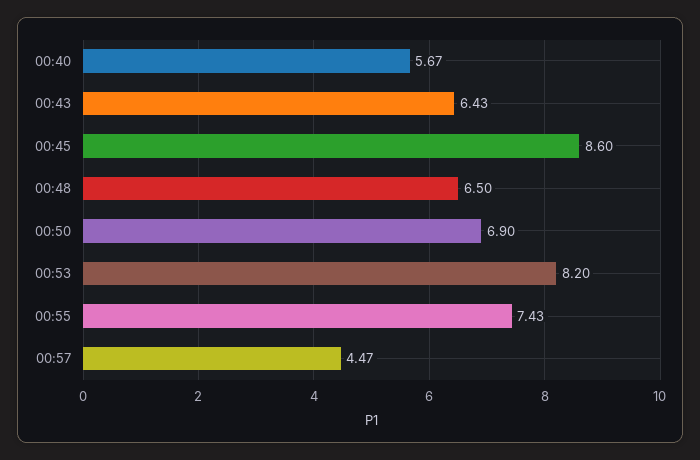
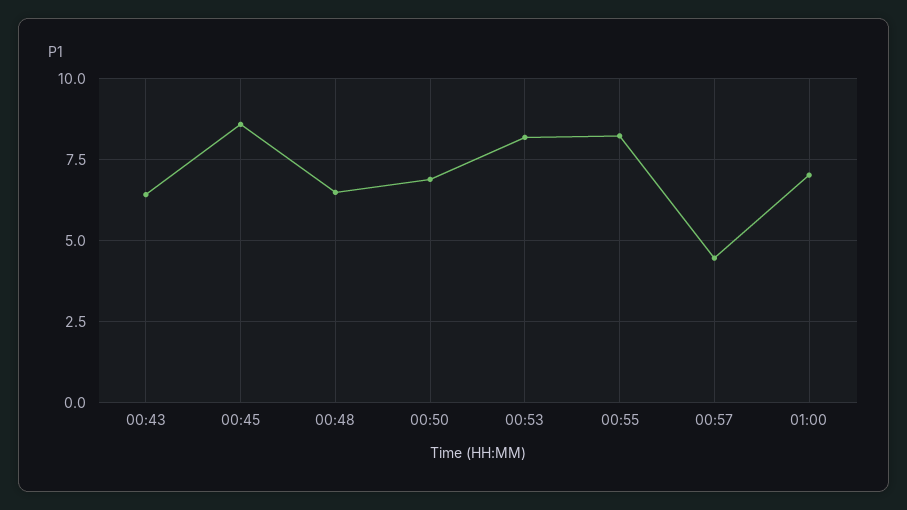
00:40: 5.67 -> none
00:55: 7.43 -> 8.25
01:00: none -> 7

